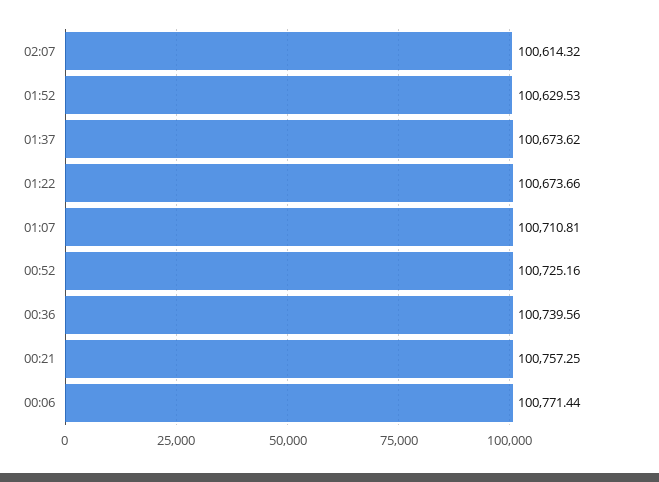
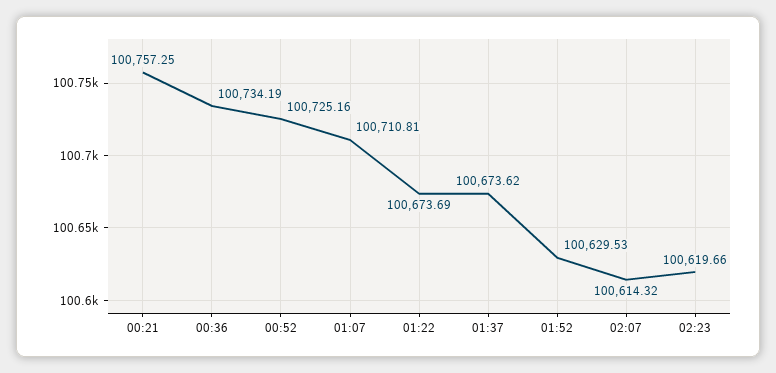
01:22: 100673.66 -> 100673.69
00:36: 100739.56 -> 100734.19
00:06: 100771.44 -> none
02:23: none -> 100619.66

